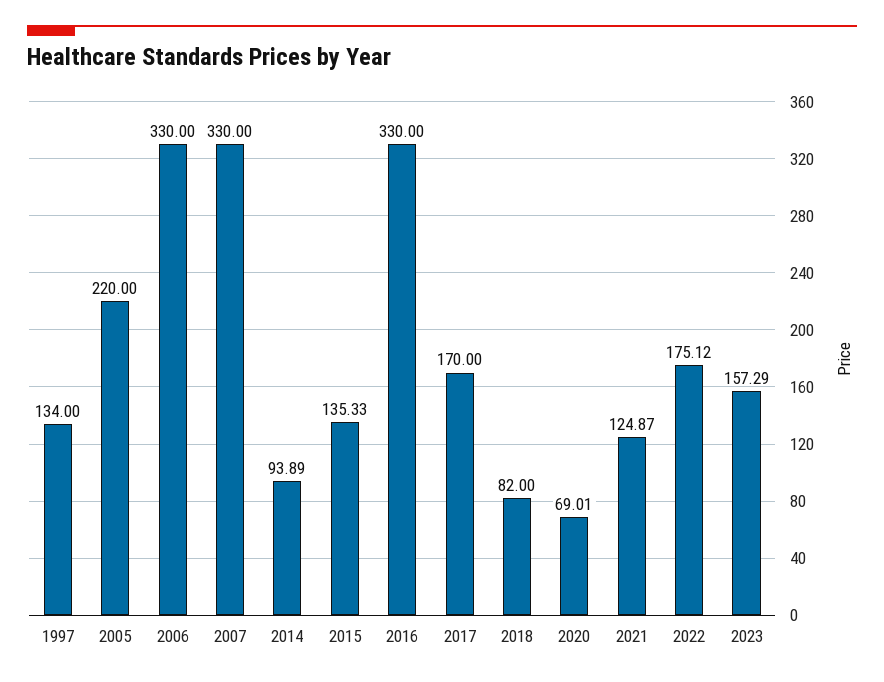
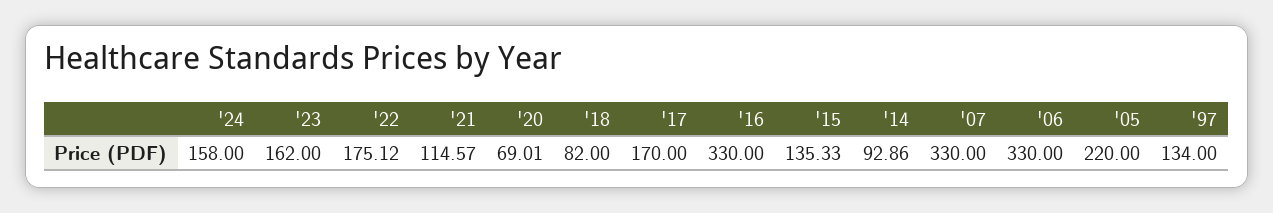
2014: 93.89 -> 92.86
2021: 124.87 -> 114.57
2023: 157.29 -> 162
'24: none -> 158

